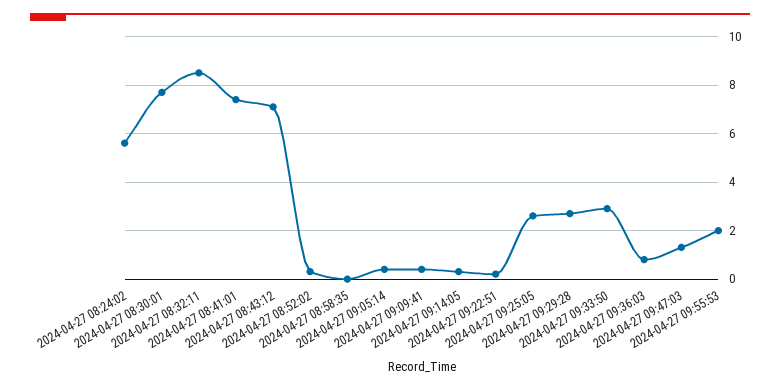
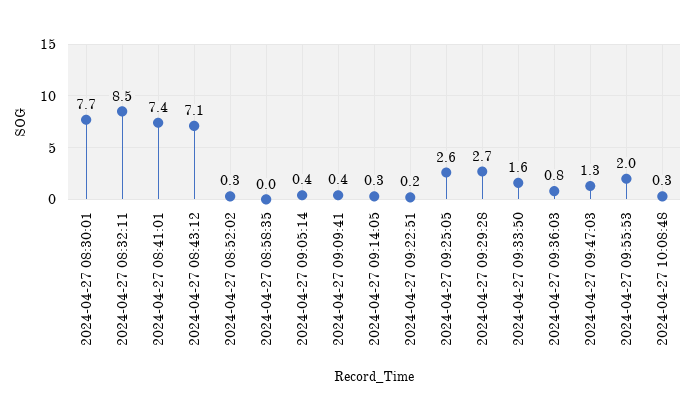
2024-04-27 08:24:02: 5.5 -> none
2024-04-27 09:33:50: 3 -> 1.6
2024-04-27 10:08:48: none -> 0.3

